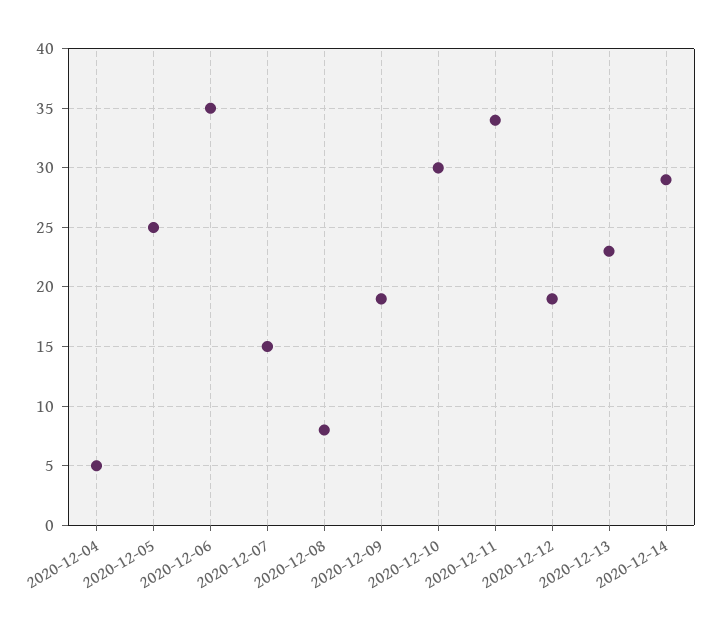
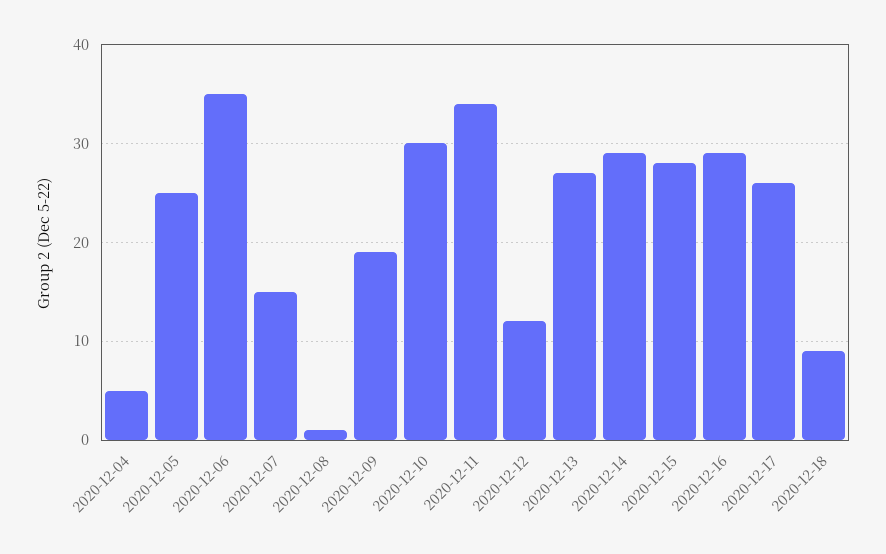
2020-12-08: 8 -> 1
2020-12-12: 19 -> 12
2020-12-13: 23 -> 27
2020-12-15: none -> 28
2020-12-16: none -> 29
2020-12-17: none -> 26
2020-12-18: none -> 9

